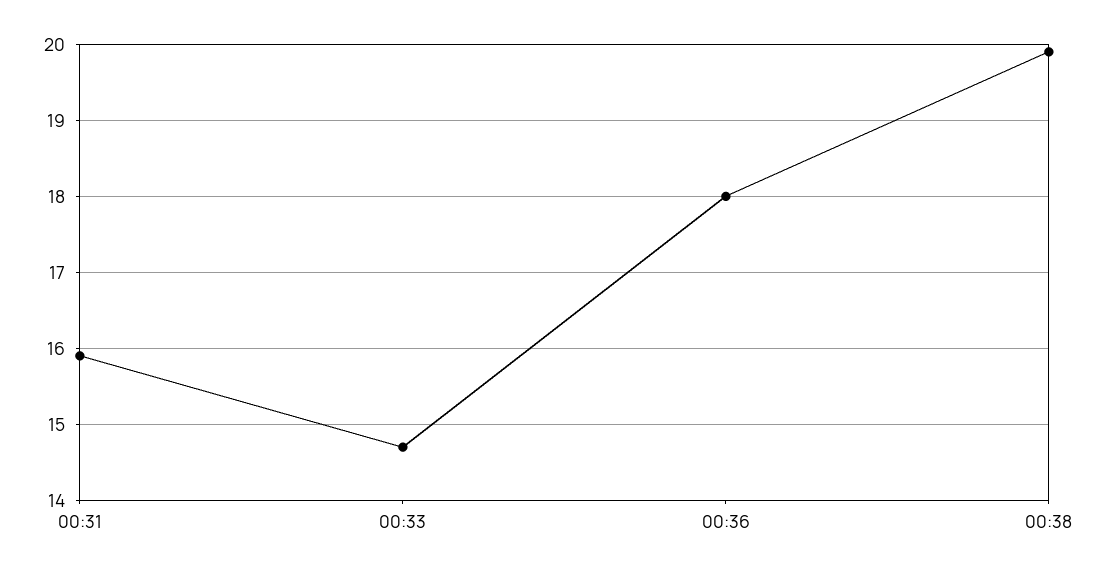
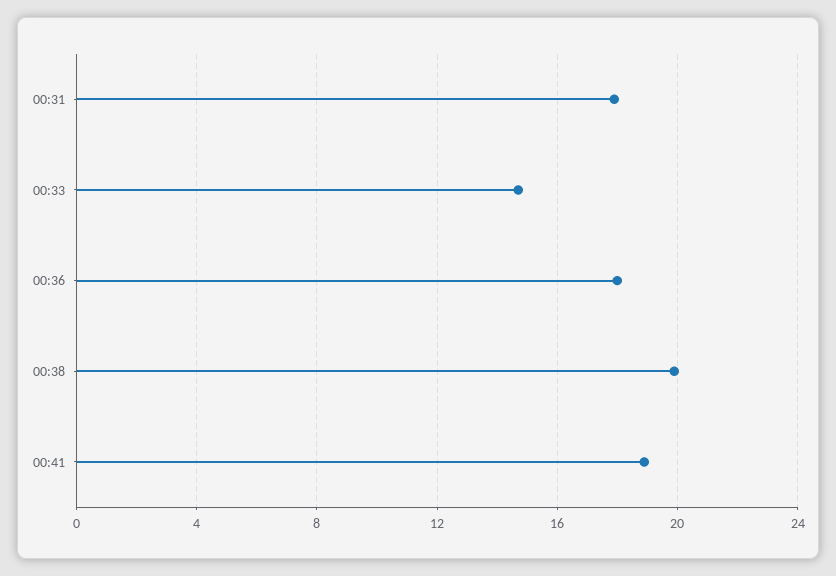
00:31: 15.9 -> 18
00:41: none -> 19

